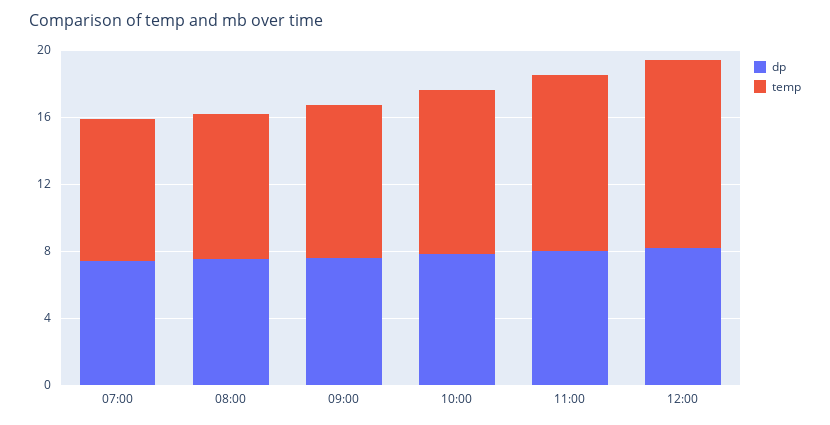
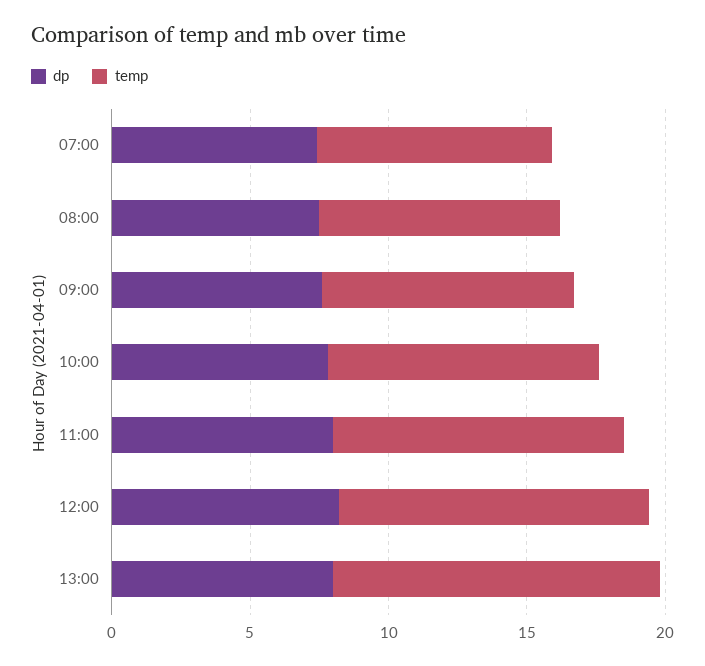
dp, 13:00: none -> 8
temp, 13:00: none -> 12

